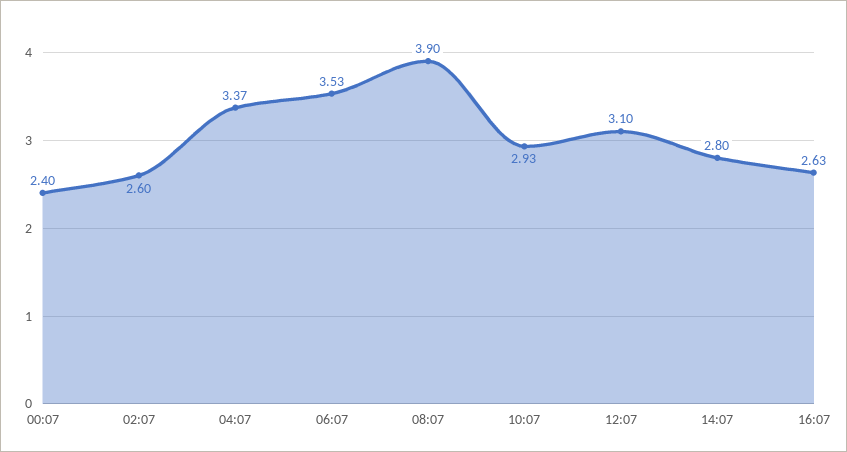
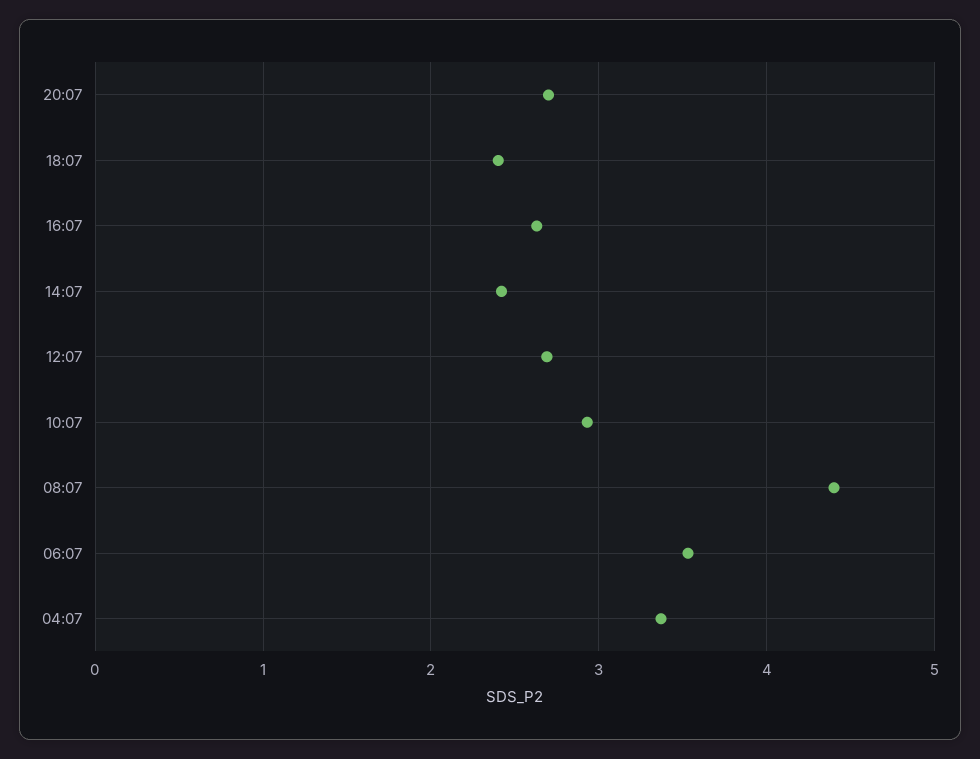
00:07: 2.4 -> none
02:07: 2.6 -> none
08:07: 3.9 -> 4.4
12:07: 3.1 -> 2.7
14:07: 2.8 -> 2.4
20:07: none -> 2.7
18:07: none -> 2.4

